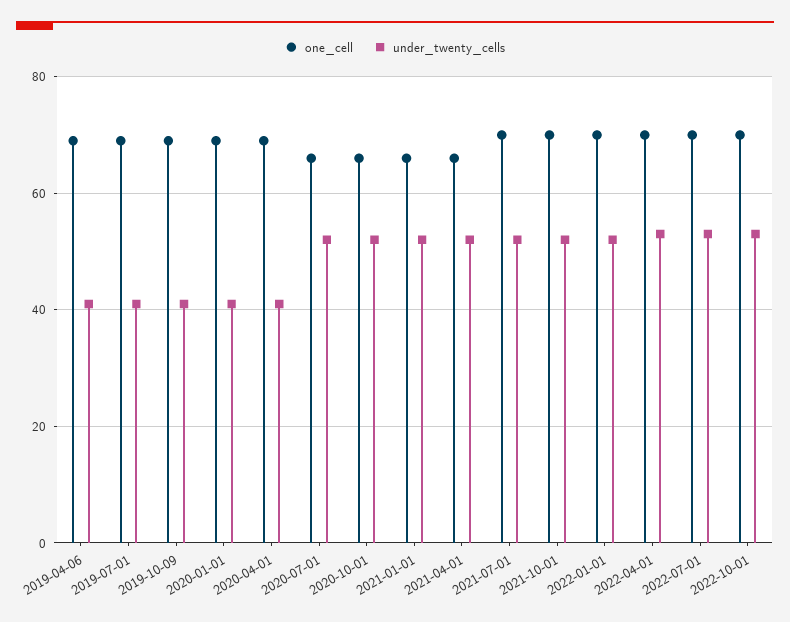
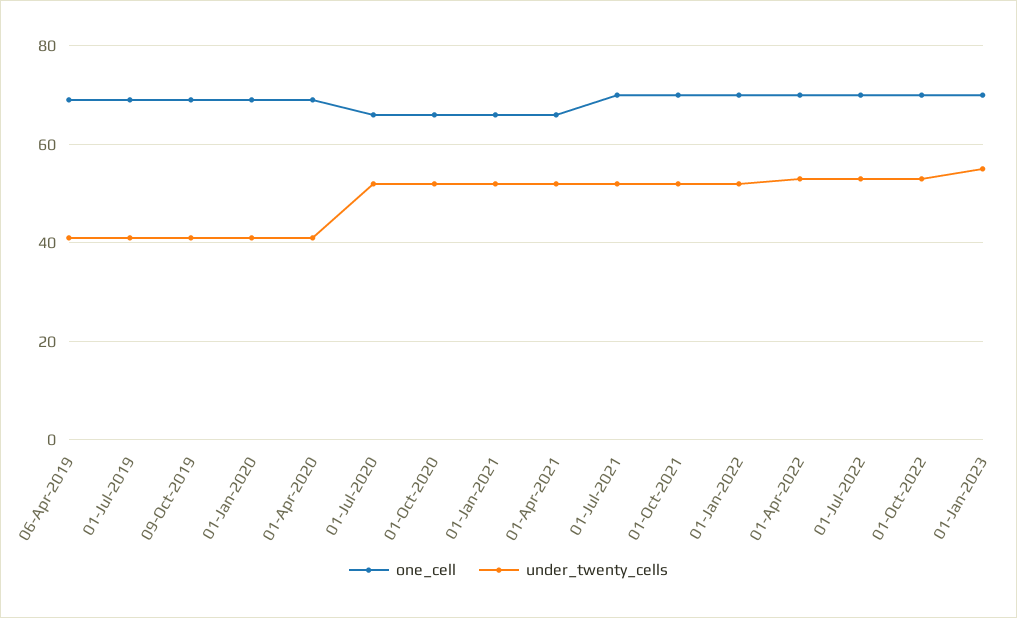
one_cell, 01-Jan-2023: none -> 70
under_twenty_cells, 01-Jan-2023: none -> 55

